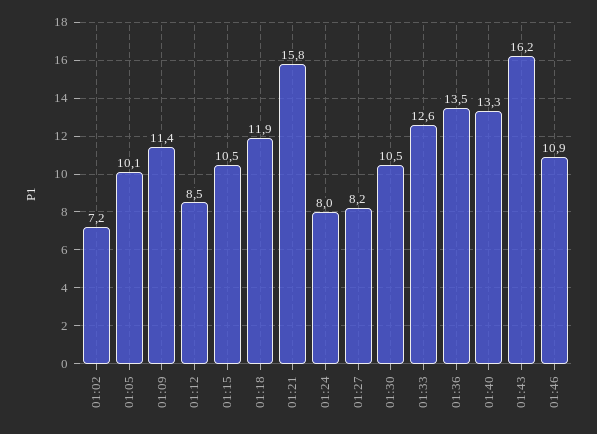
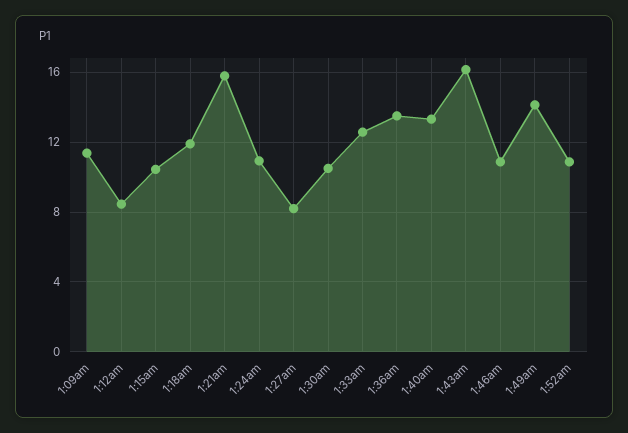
01:02: 7.2 -> none
01:05: 10.1 -> none
01:24: 8 -> 11
1:49am: none -> 14
1:52am: none -> 11

